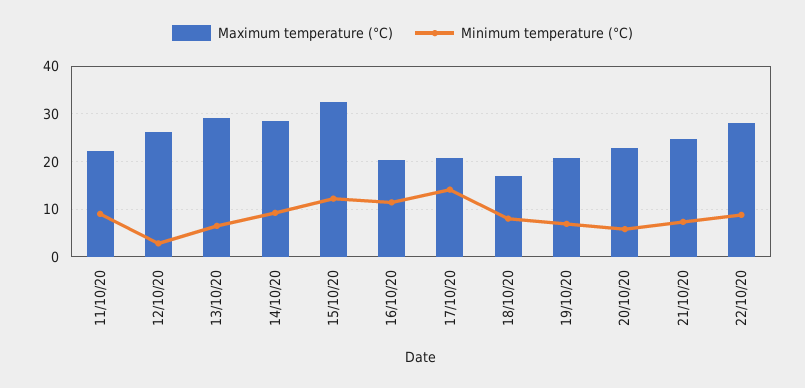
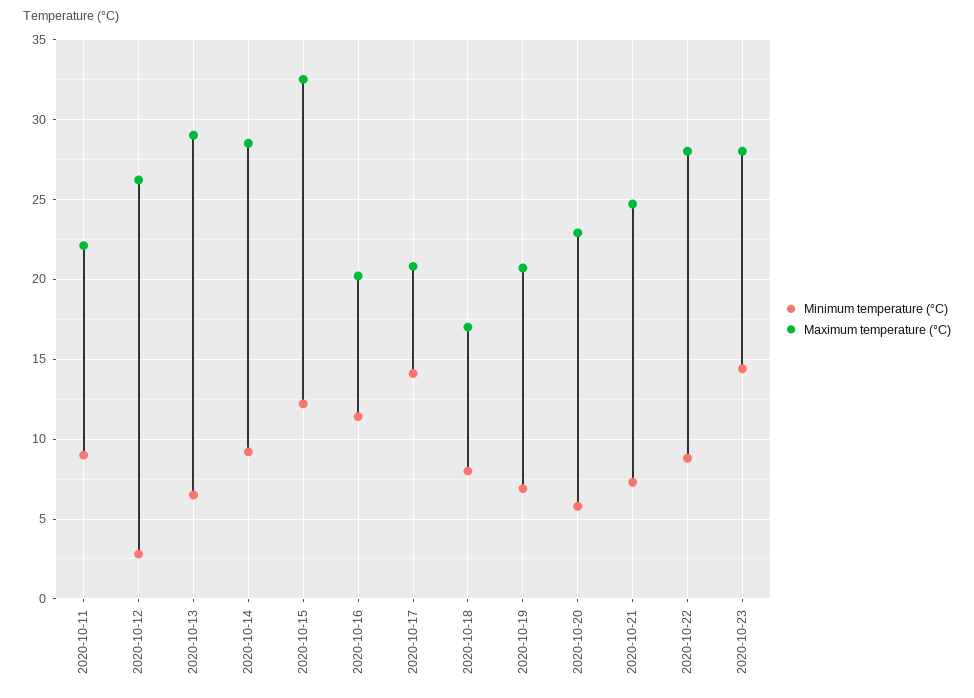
Minimum temperature (°C), 2020-10-23: none -> 14.5
Maximum temperature (°C), 2020-10-23: none -> 28

